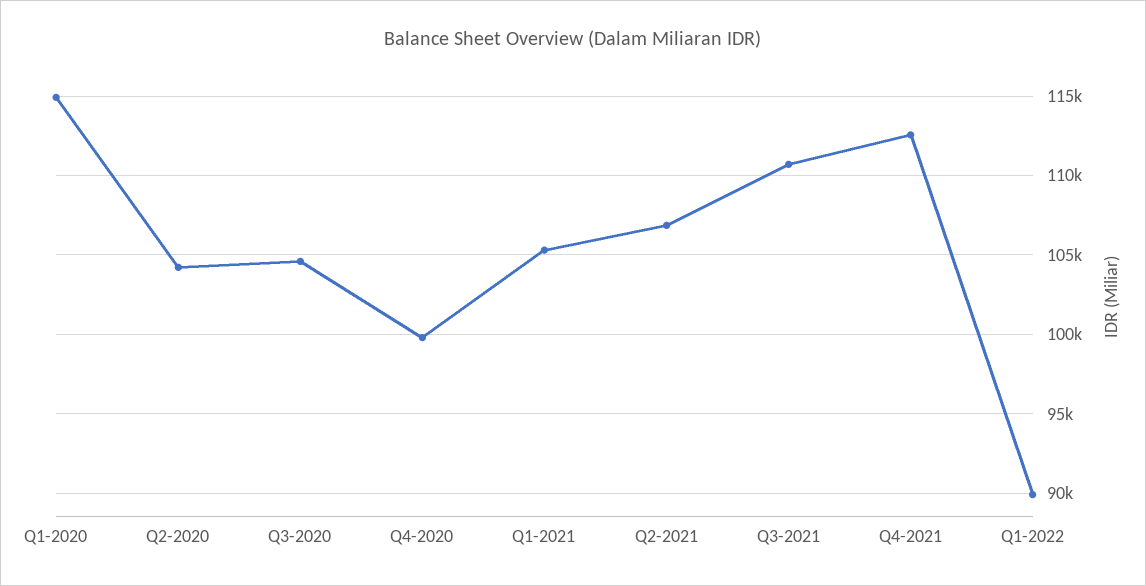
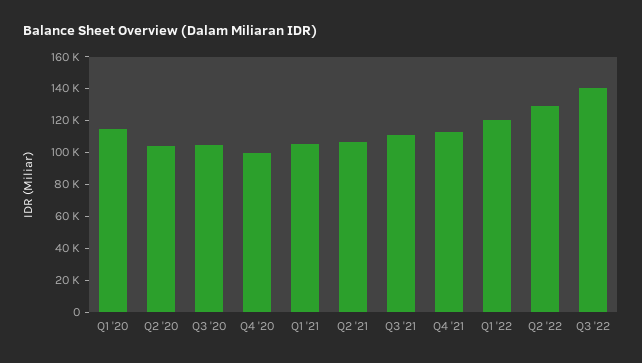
Q1-2022: 90000 -> 120000
Q2 '22: none -> 130000
Q3 '22: none -> 140000

